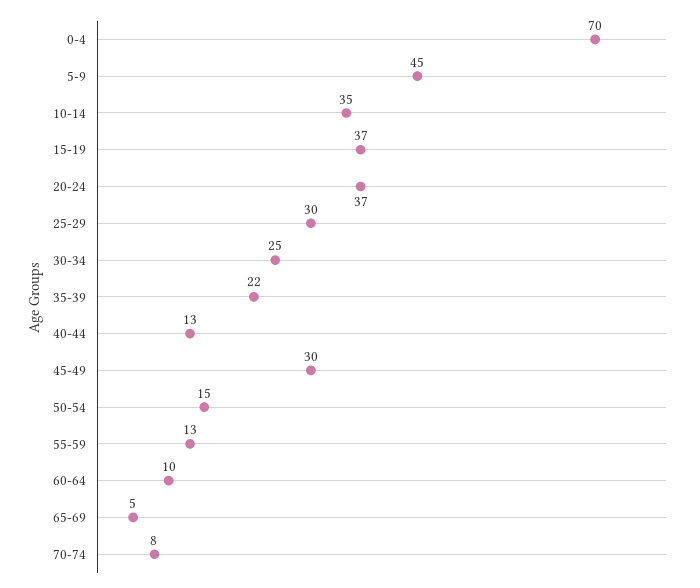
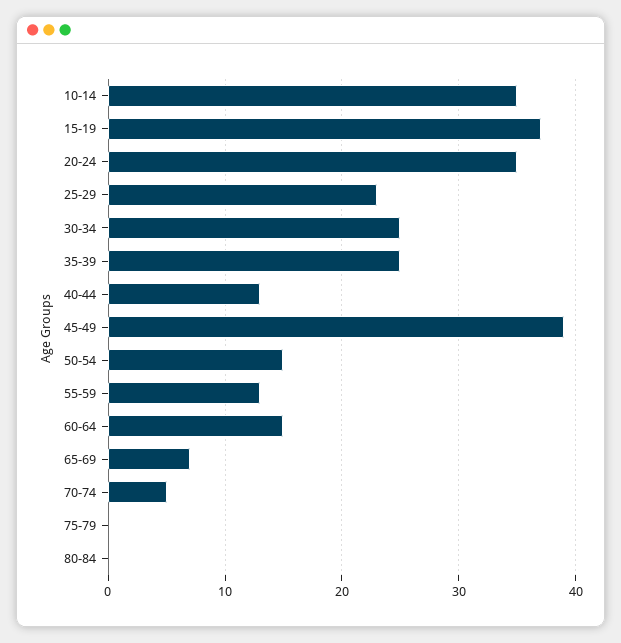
0-4: 70 -> none
5-9: 45 -> none
20-24: 37 -> 35
25-29: 30 -> 23
35-39: 22 -> 25
45-49: 30 -> 39
60-64: 10 -> 15
65-69: 5 -> 7
70-74: 8 -> 5
75-79: none -> 0
80-84: none -> 0

